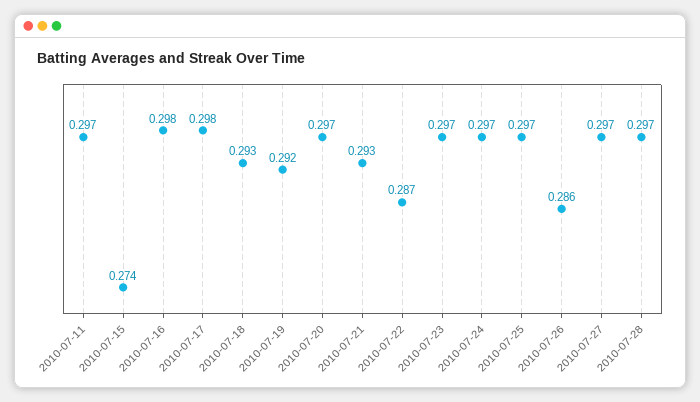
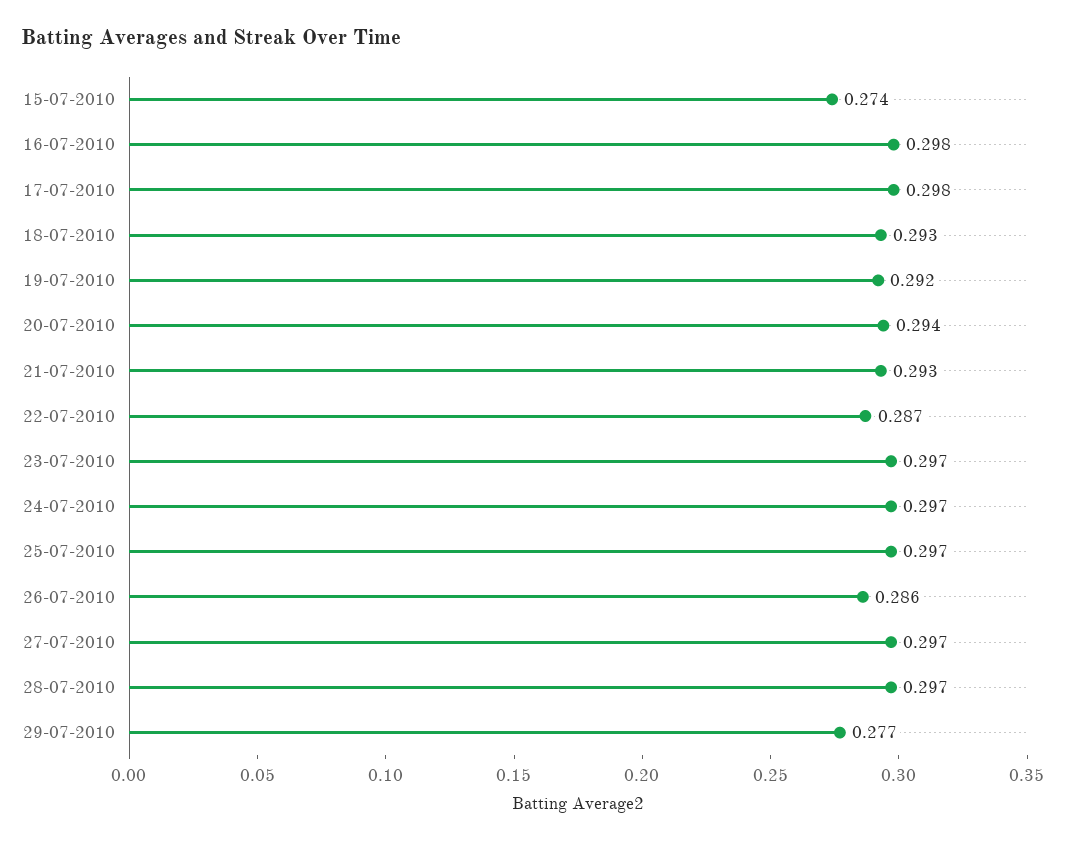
2010-07-11: 0.297 -> none
2010-07-20: 0.297 -> 0.294
29-07-2010: none -> 0.277

